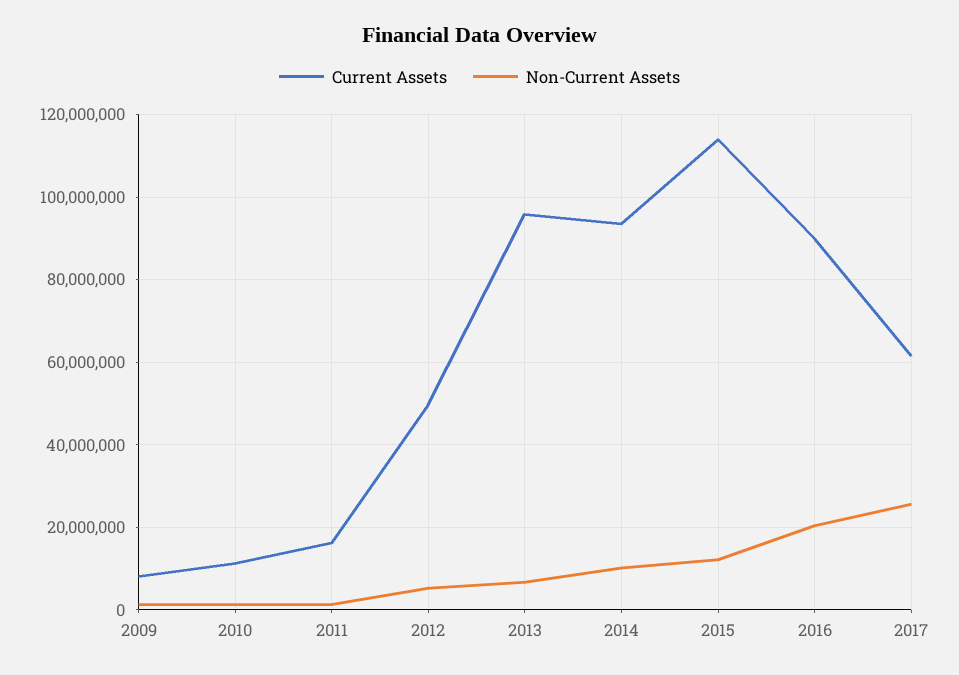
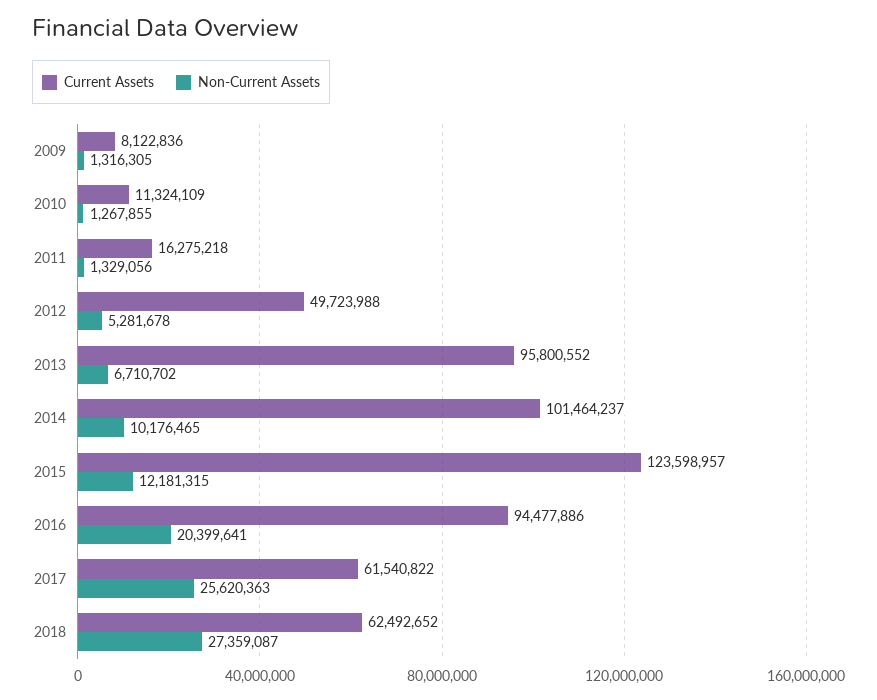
Current Assets, 2014: 94000000 -> 101464237
Current Assets, 2015: 114000000 -> 123598957
Current Assets, 2016: 90000000 -> 94477886
Current Assets, 2018: none -> 62492652
Non-Current Assets, 2018: none -> 27359087

